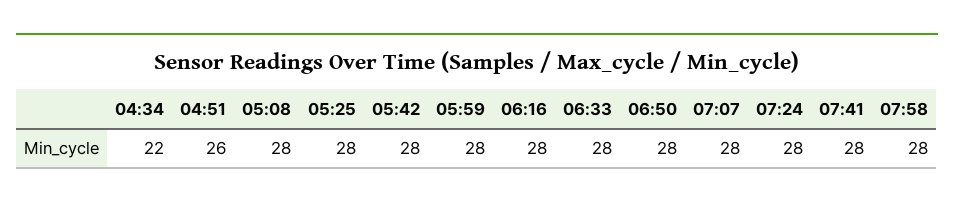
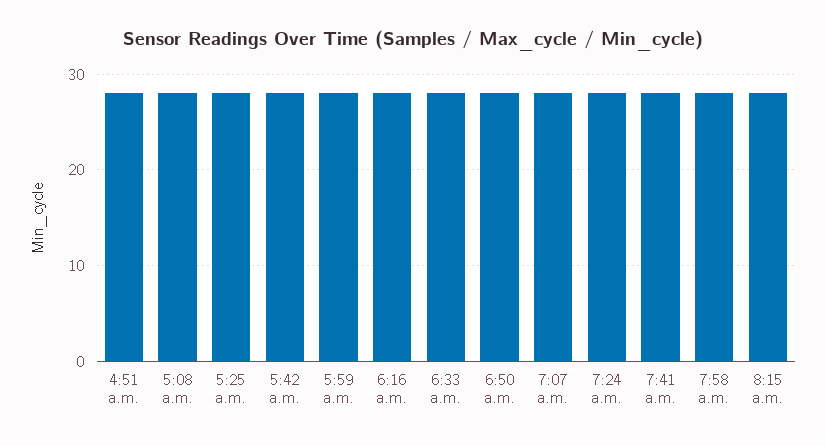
04:34: 22 -> none
04:51: 26 -> 28
8:15 a.m.: none -> 28

